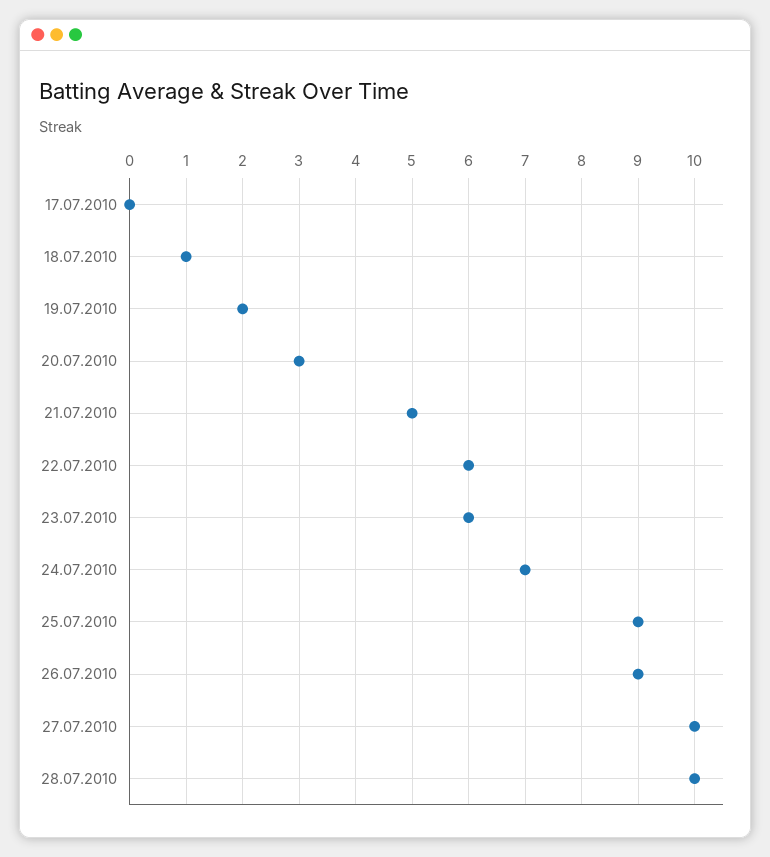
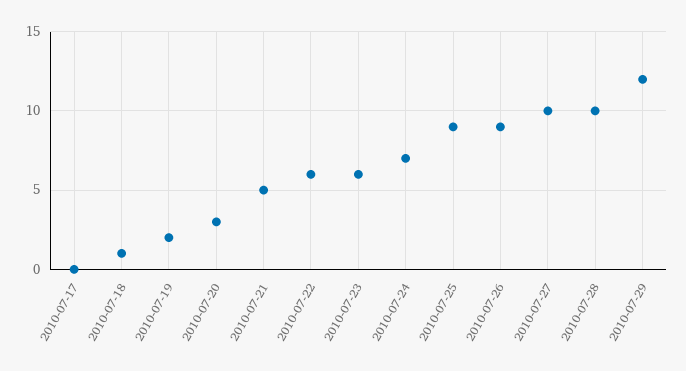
2010-07-29: none -> 12

